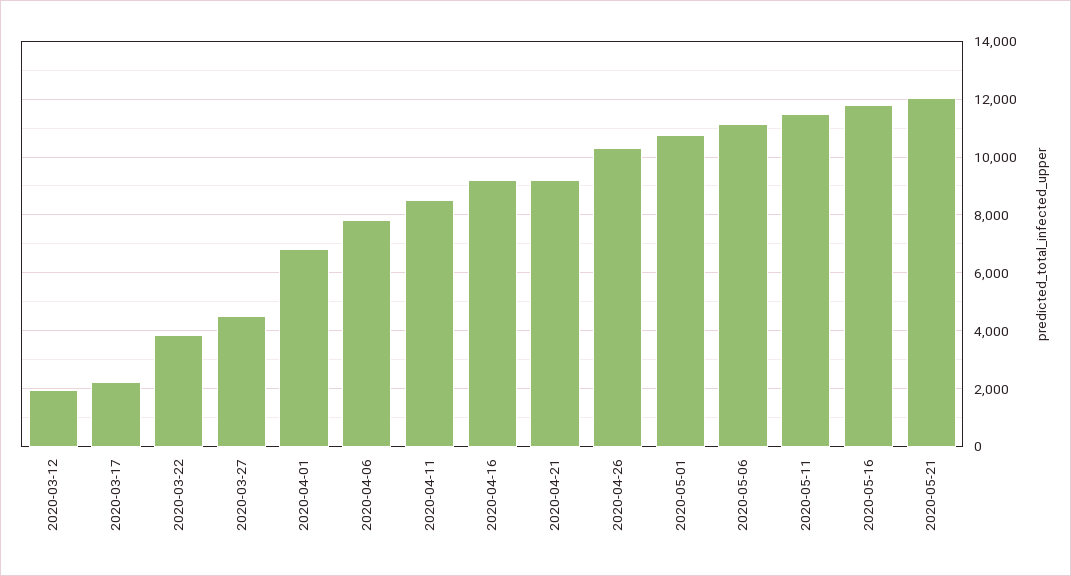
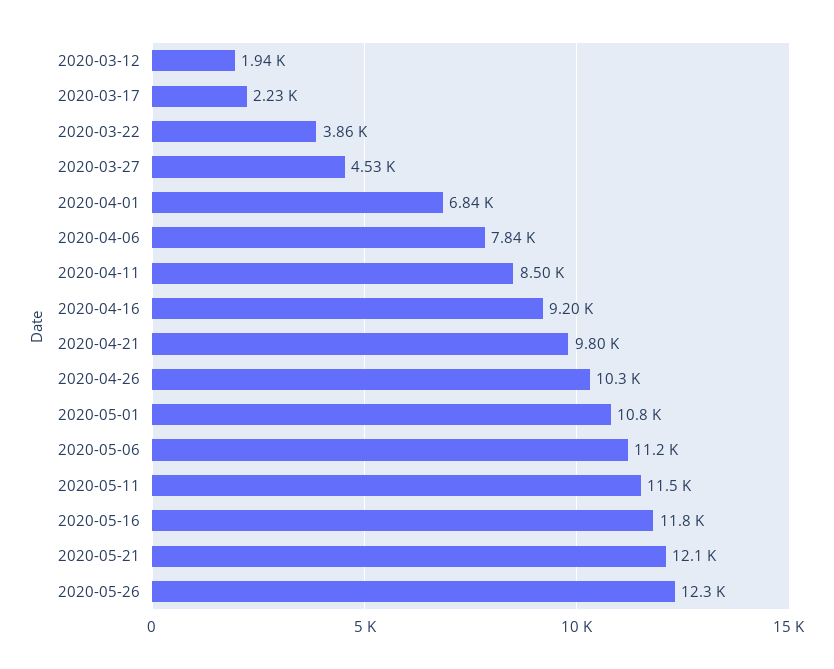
2020-04-21: 9250 -> 9800
2020-05-26: none -> 12300

